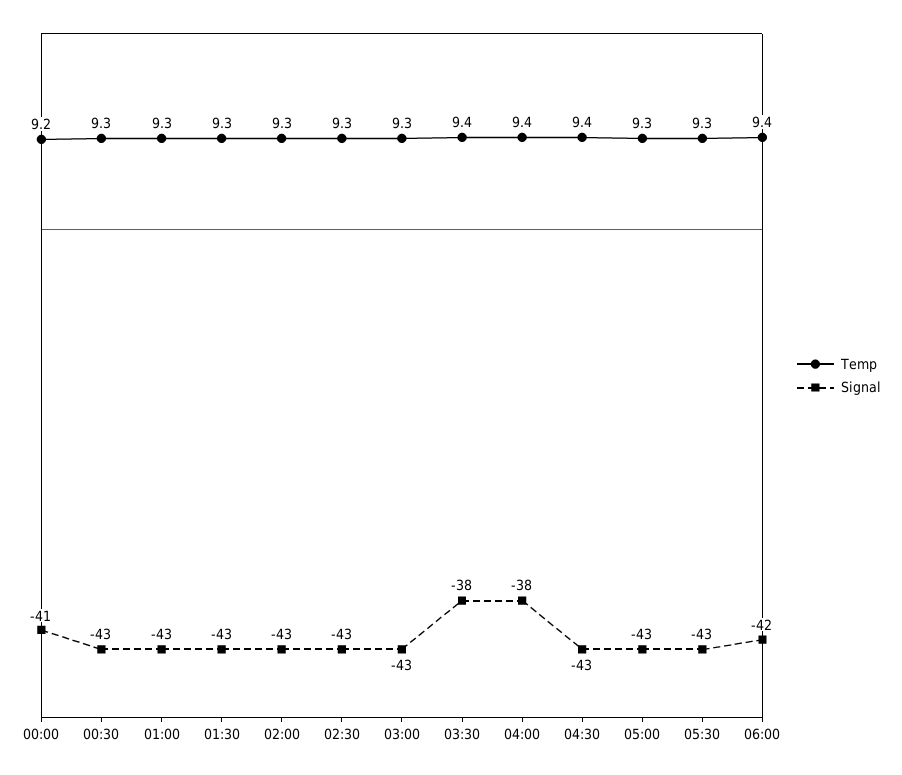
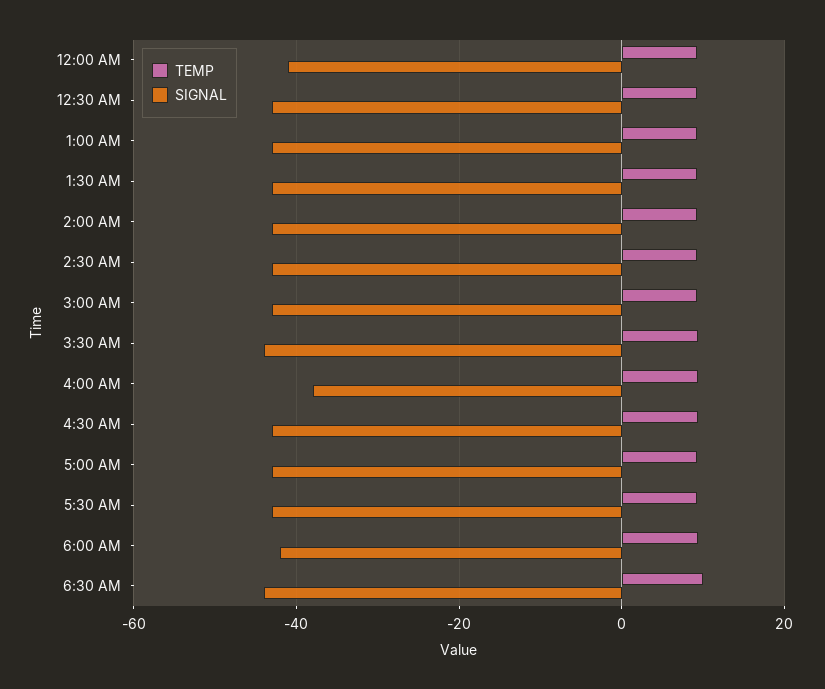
Signal, 03:30: -38 -> -44
Temp, 6:30 AM: none -> 10
Signal, 6:30 AM: none -> -44

